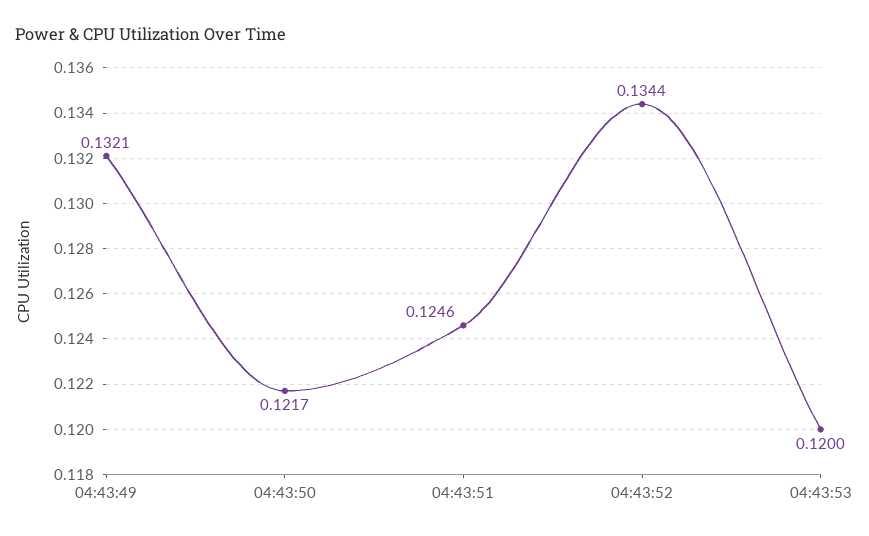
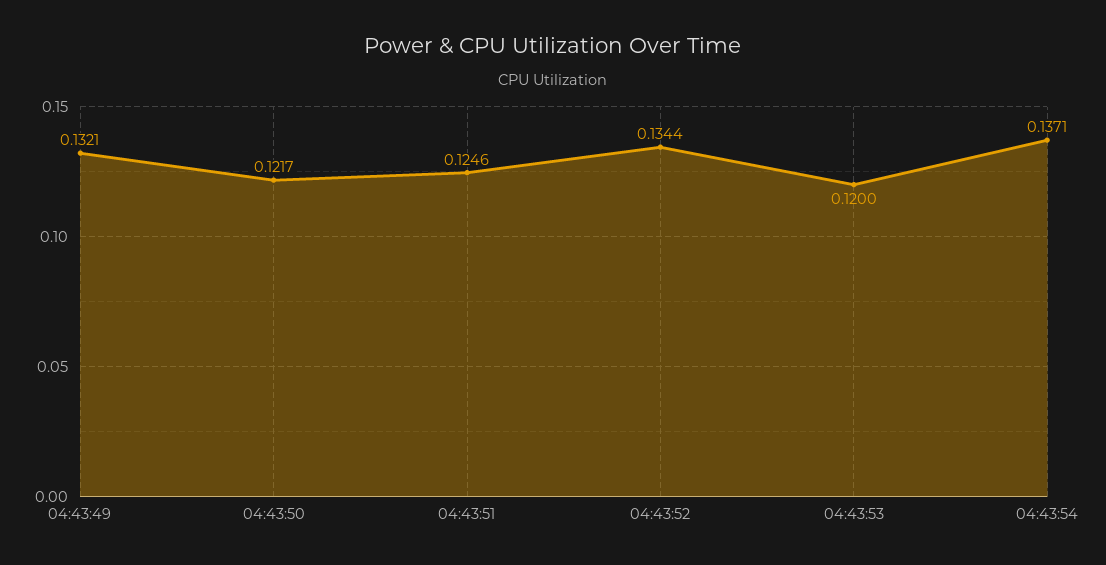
04:43:54: none -> 0.1371

